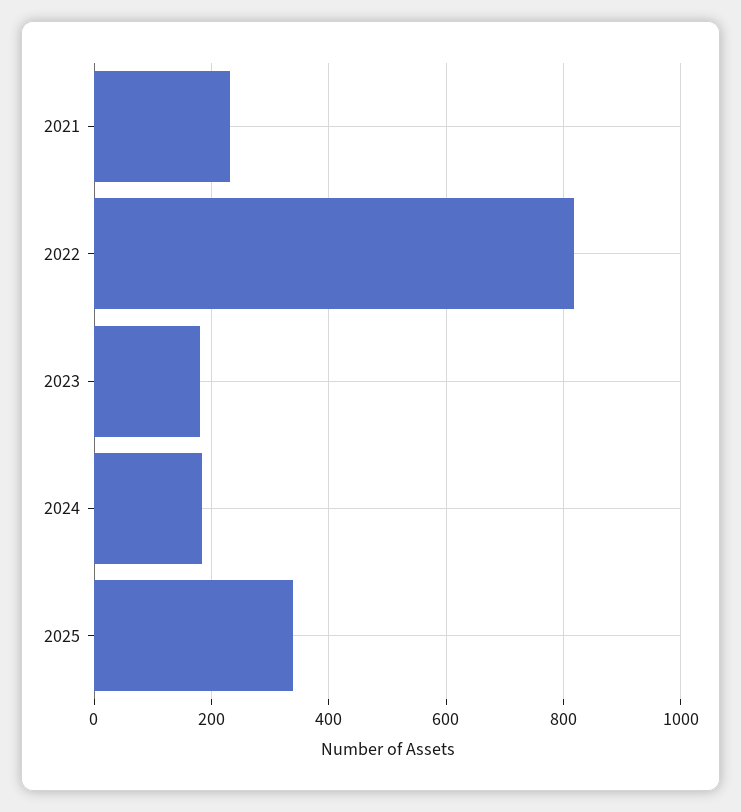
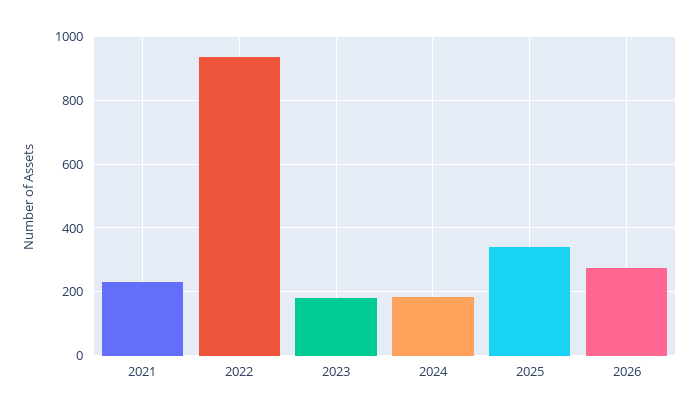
2022: 820 -> 940
2026: none -> 280

